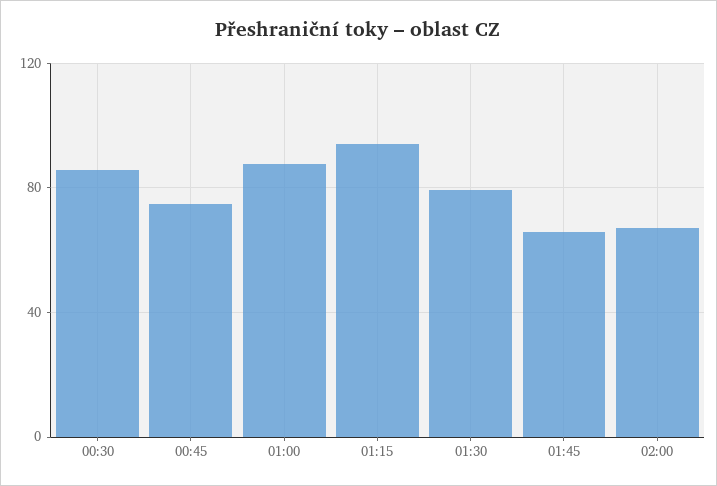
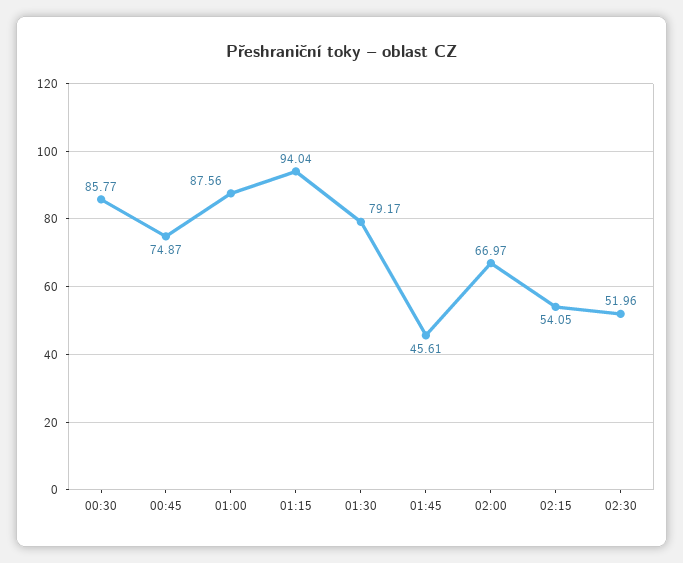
01:45: 65 -> 45.61
02:15: none -> 54.05
02:30: none -> 51.96

